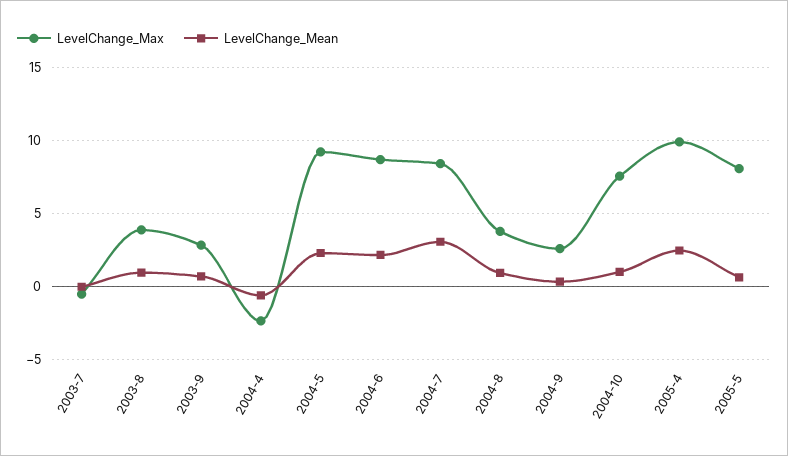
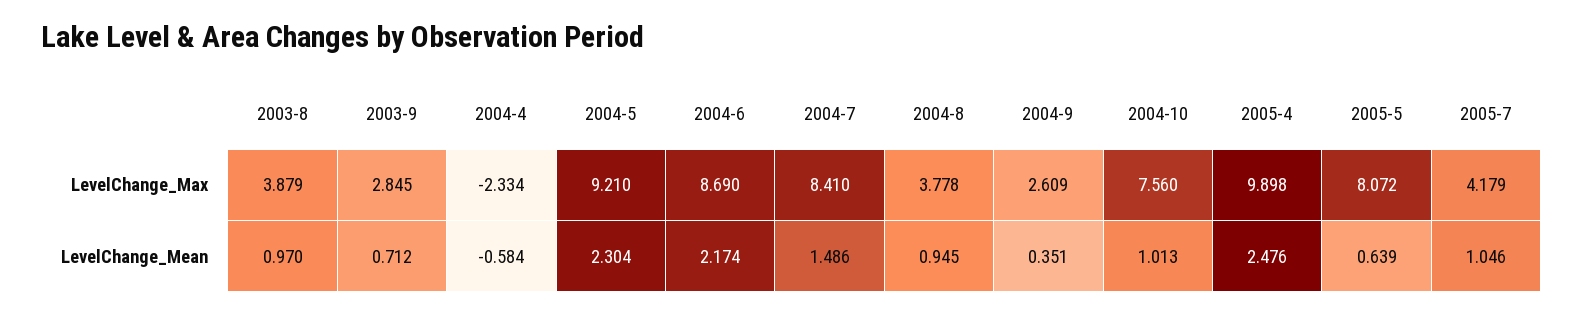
LevelChange_Max, 2003-7: -0.5 -> none
LevelChange_Mean, 2003-7: 0 -> none
LevelChange_Mean, 2004-7: 3 -> 1.486
LevelChange_Max, 2005-7: none -> 4.179
LevelChange_Mean, 2005-7: none -> 1.046

